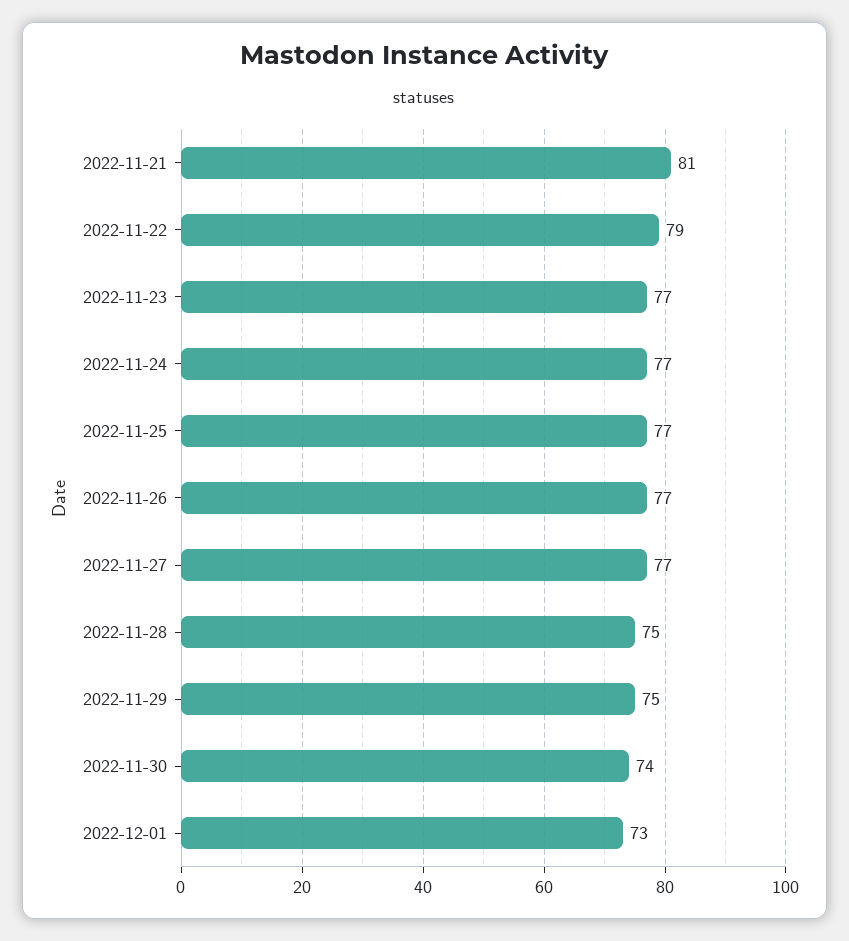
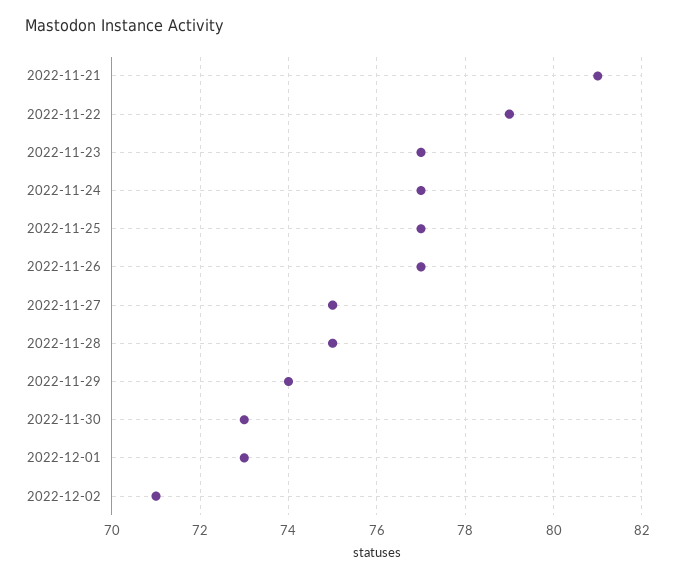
2022-11-27: 77 -> 75
2022-11-29: 75 -> 74
2022-11-30: 74 -> 73
2022-12-02: none -> 71

